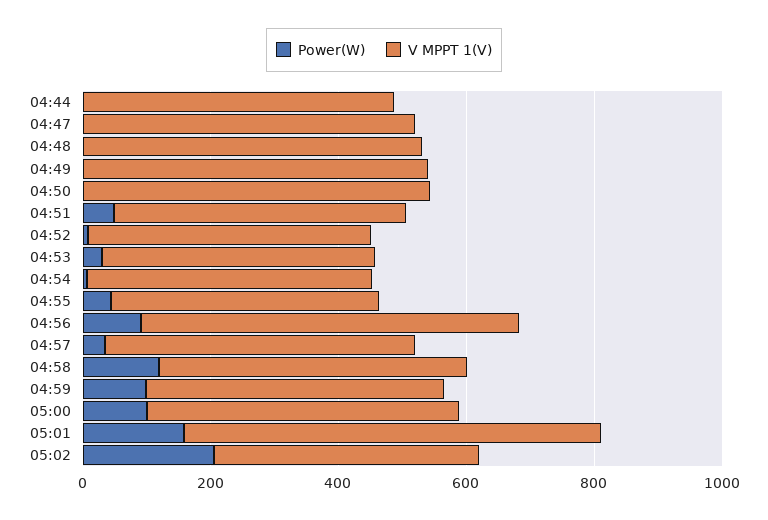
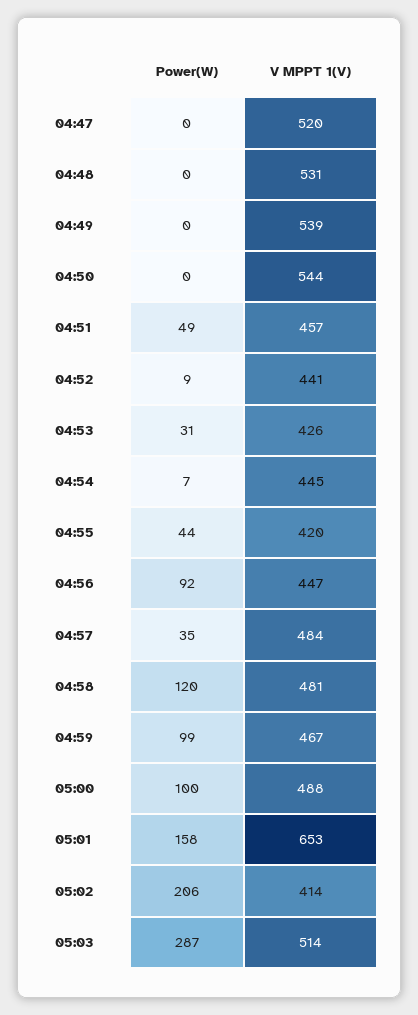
Power(W), 04:44: 0 -> none
V MPPT 1(V), 04:44: 500 -> none
V MPPT 1(V), 04:56: 600 -> 447
Power(W), 05:03: none -> 287
V MPPT 1(V), 05:03: none -> 514

